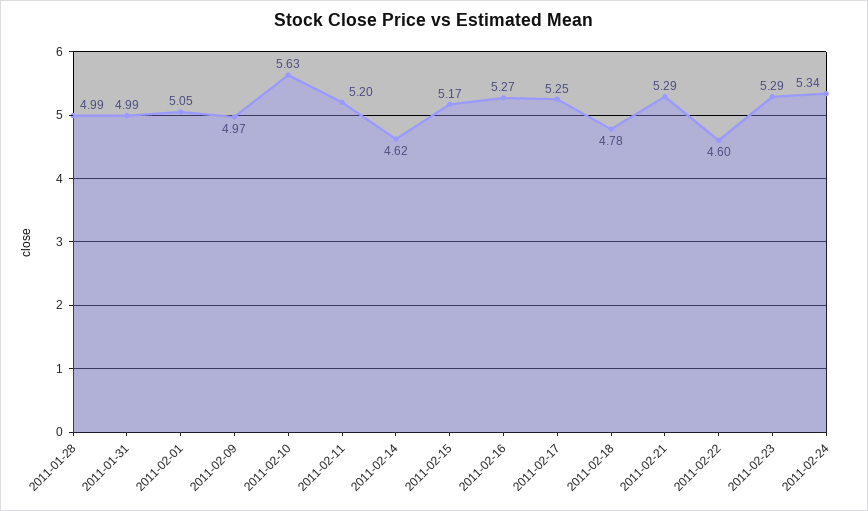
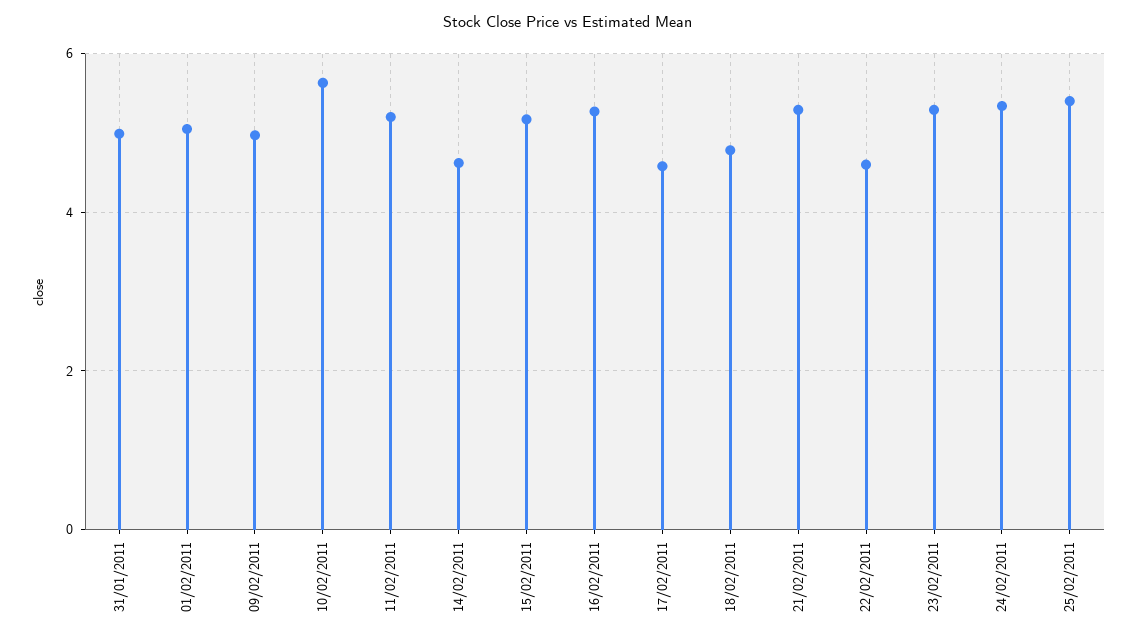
2011-01-28: 4.99 -> none
2011-02-17: 5.25 -> 4.6
25/02/2011: none -> 5.4

